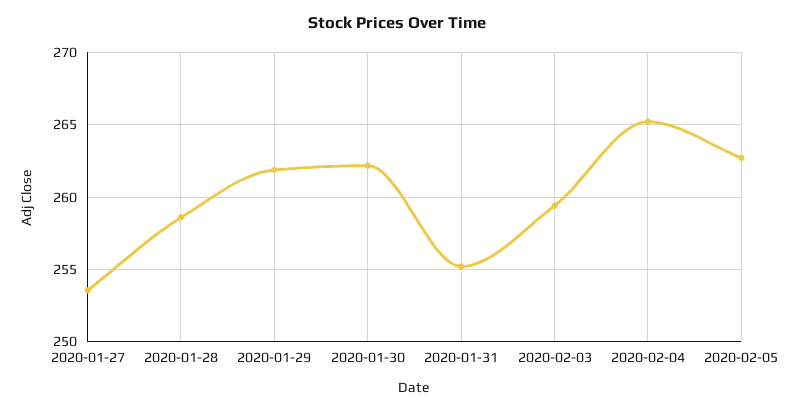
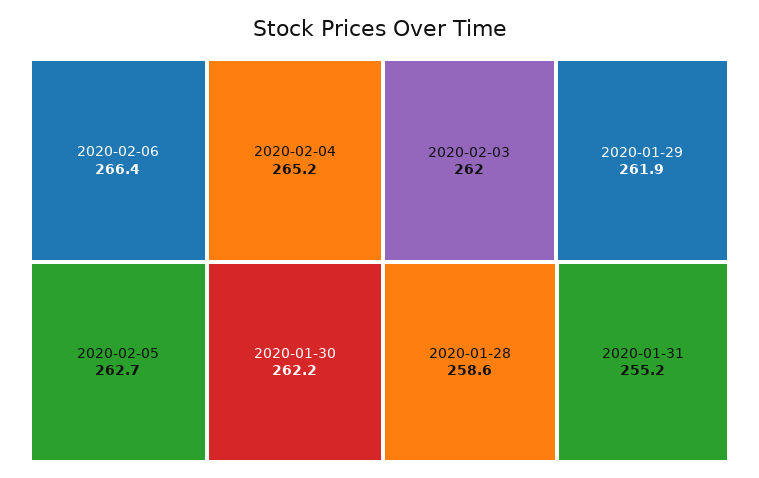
2020-01-27: 253.5 -> none
2020-02-03: 259.5 -> 262
2020-02-06: none -> 266.4

